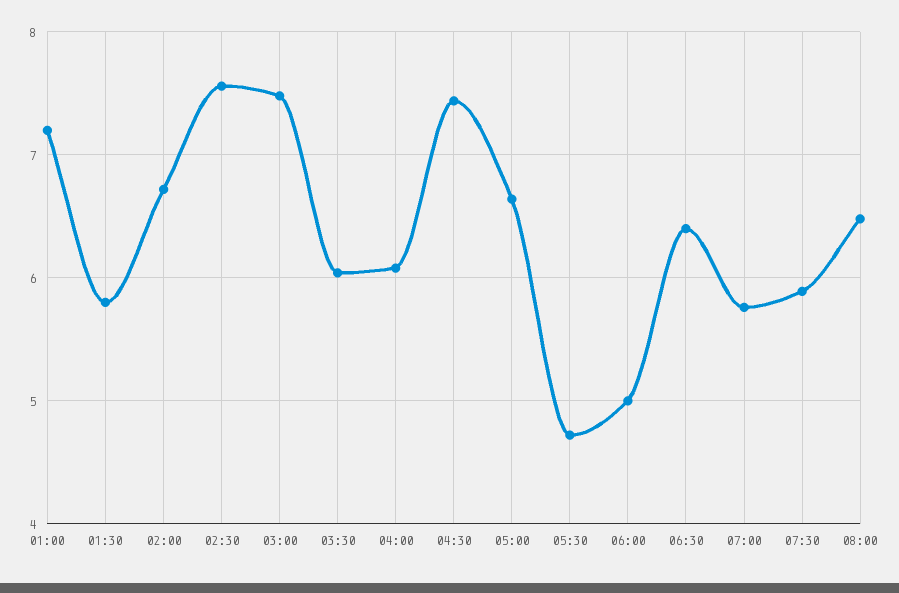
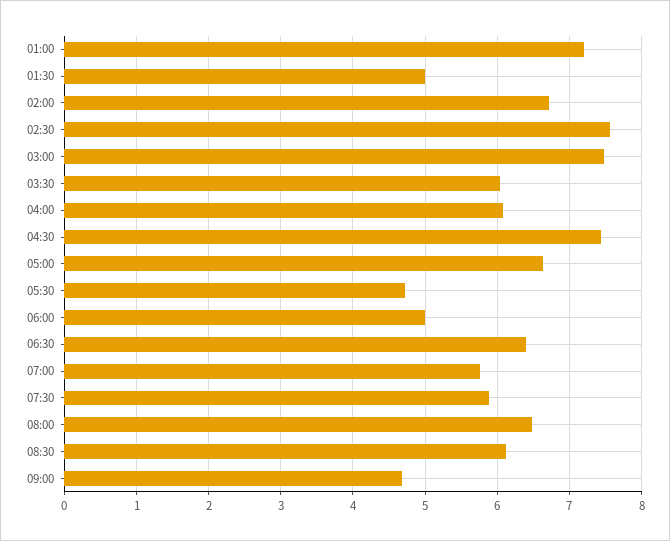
01:30: 5.8 -> 5
08:30: none -> 6.1
09:00: none -> 4.7

